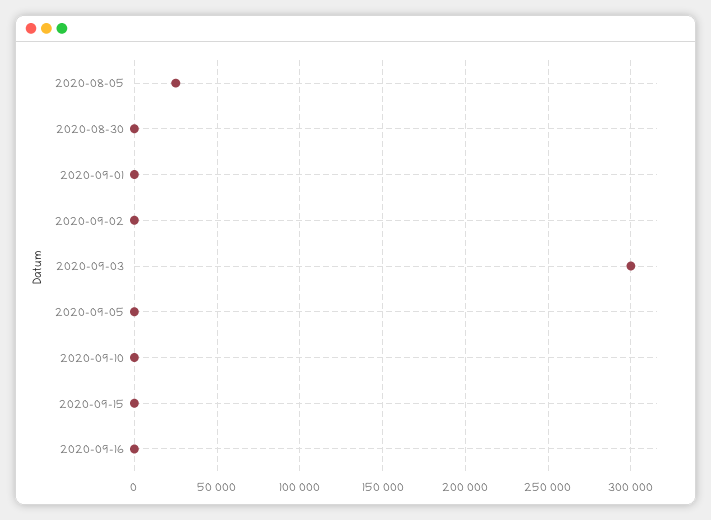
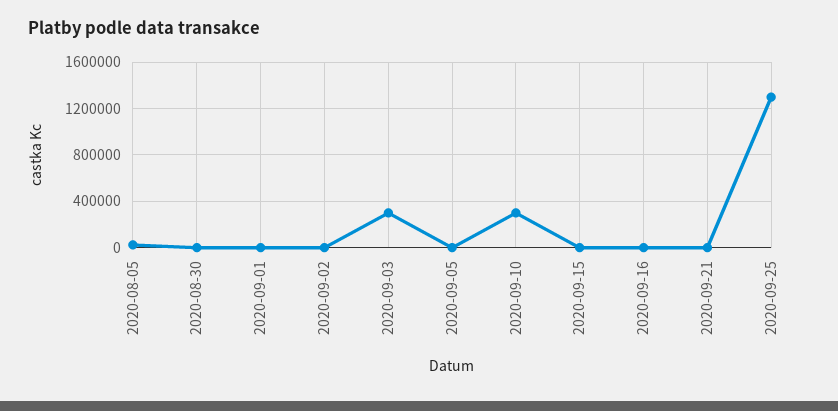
2020-09-10: 0 -> 300000
2020-09-21: none -> 0
2020-09-25: none -> 1300000

